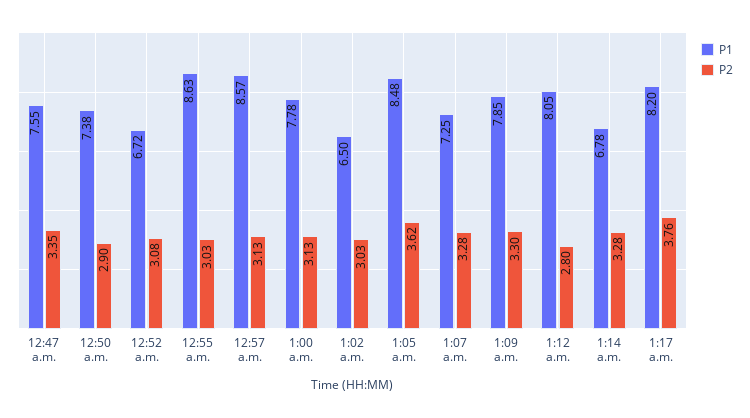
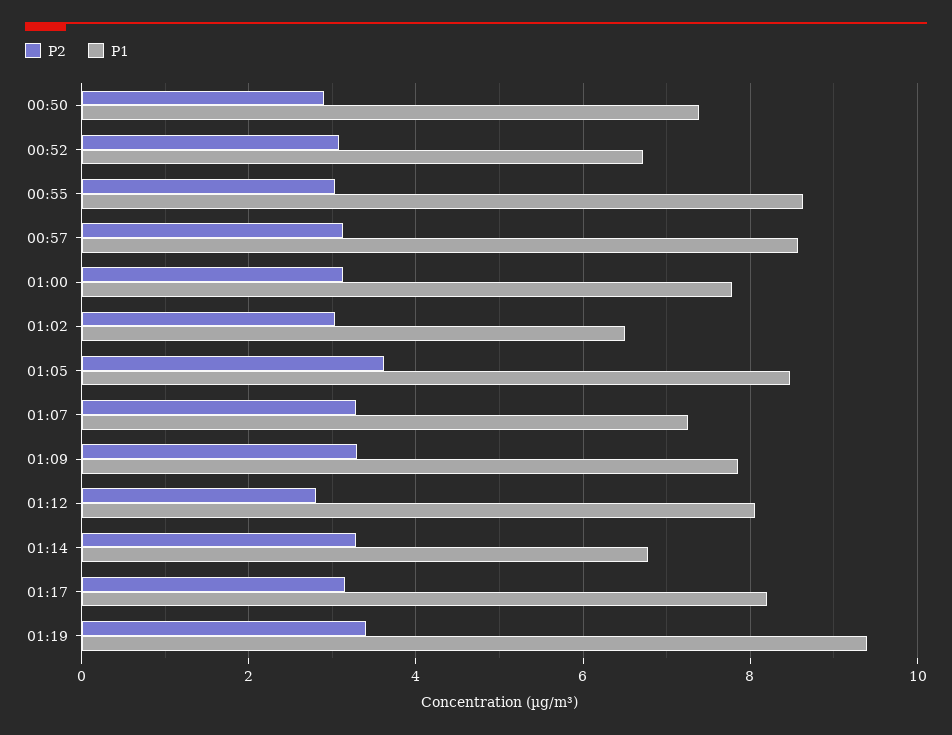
P1, 12:47 a.m.: 7.55 -> none
P2, 12:47 a.m.: 3.35 -> none
P2, 1:17 a.m.: 3.76 -> 3.2
P2, 01:19: none -> 3.4
P1, 01:19: none -> 9.4

